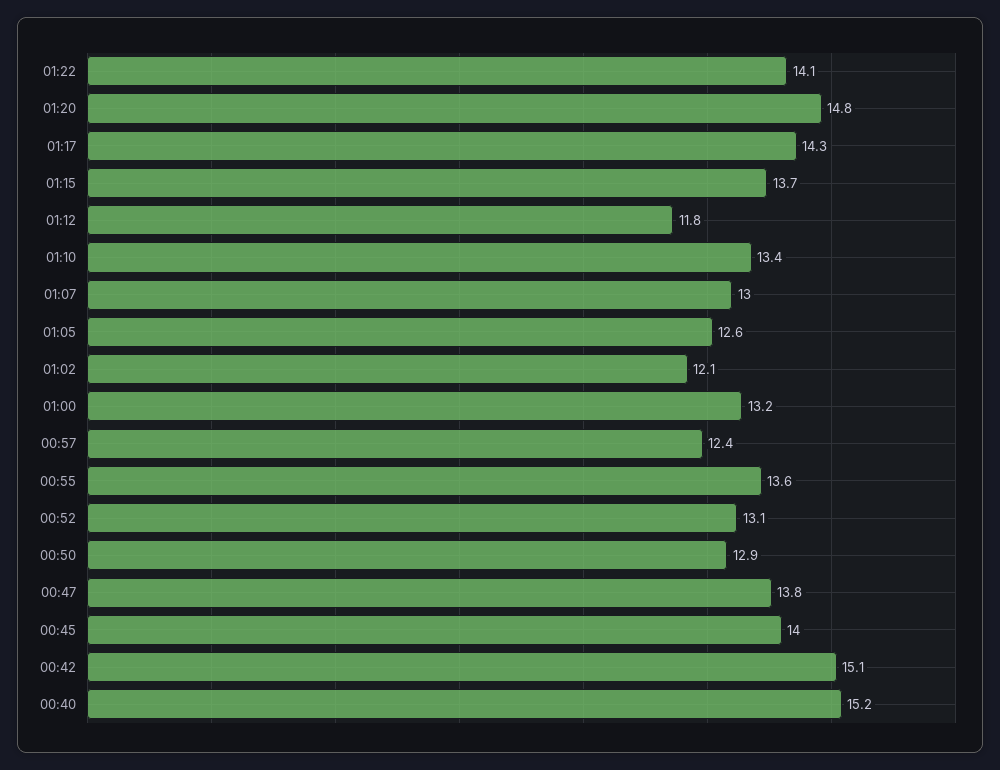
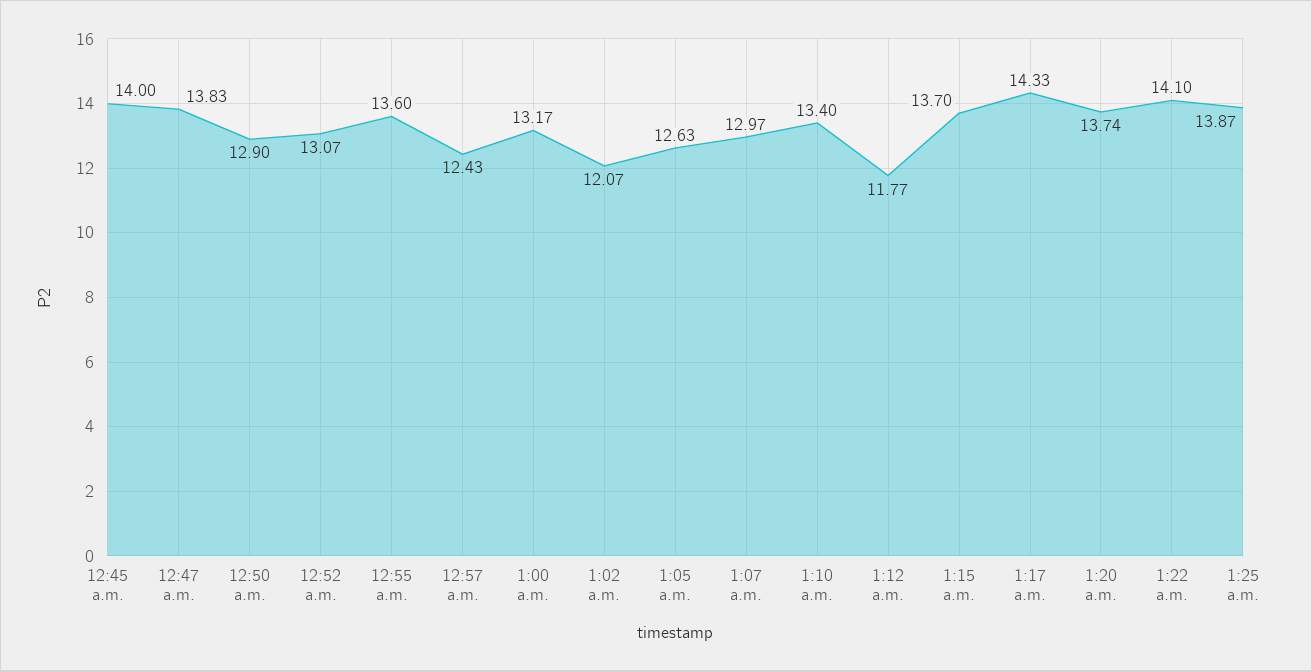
01:20: 14.8 -> 13.74
00:42: 15.1 -> none
00:40: 15.2 -> none
1:25 a.m.: none -> 13.87

